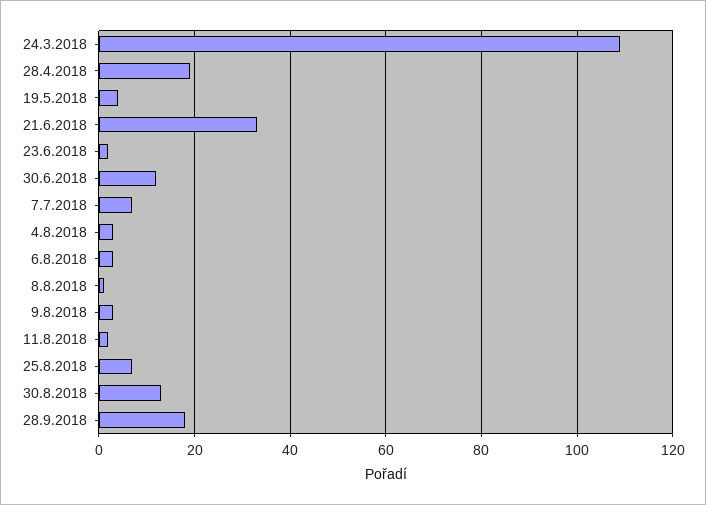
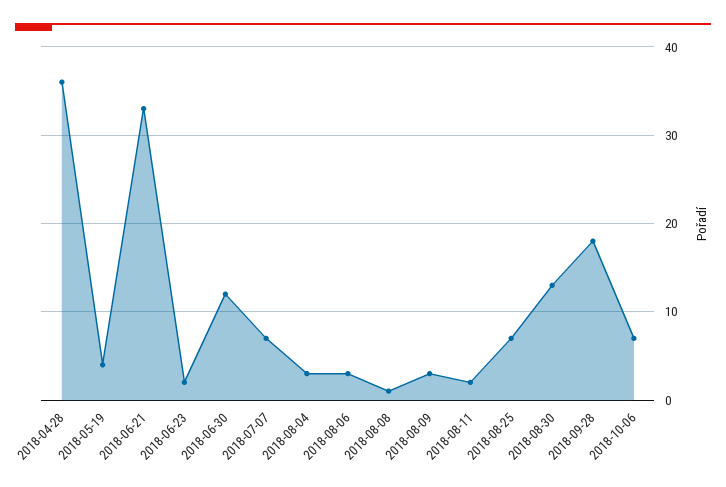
24.3.2018: 110 -> none
28.4.2018: 20 -> 36
2018-10-06: none -> 7

